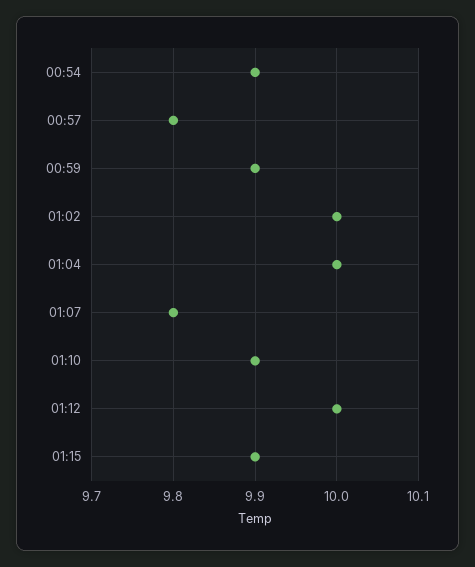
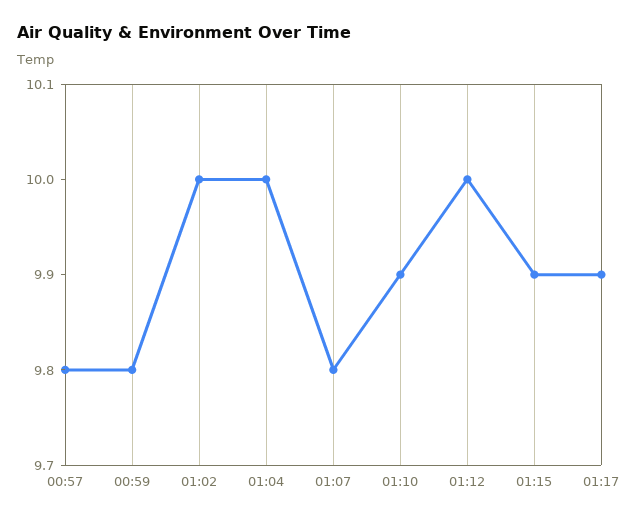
00:54: 9.9 -> none
00:59: 9.9 -> 9.8
01:17: none -> 9.9

